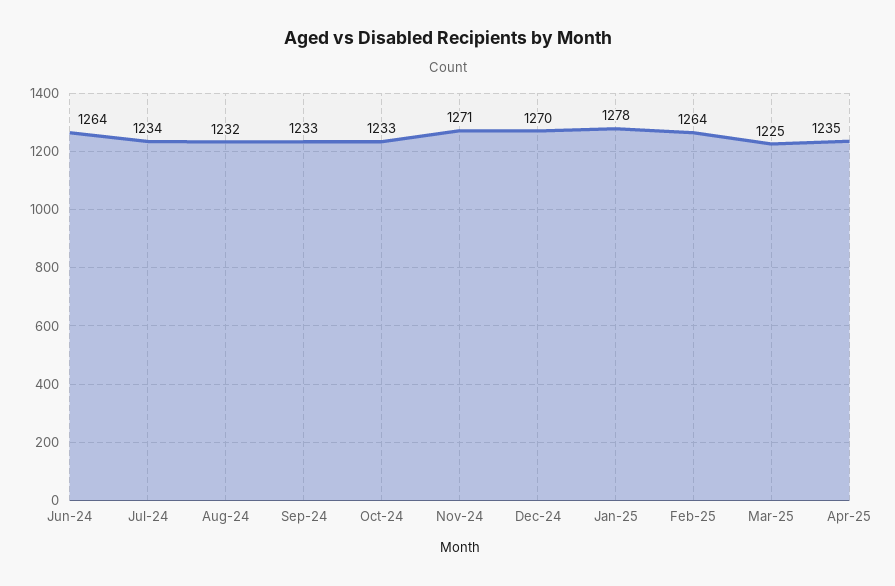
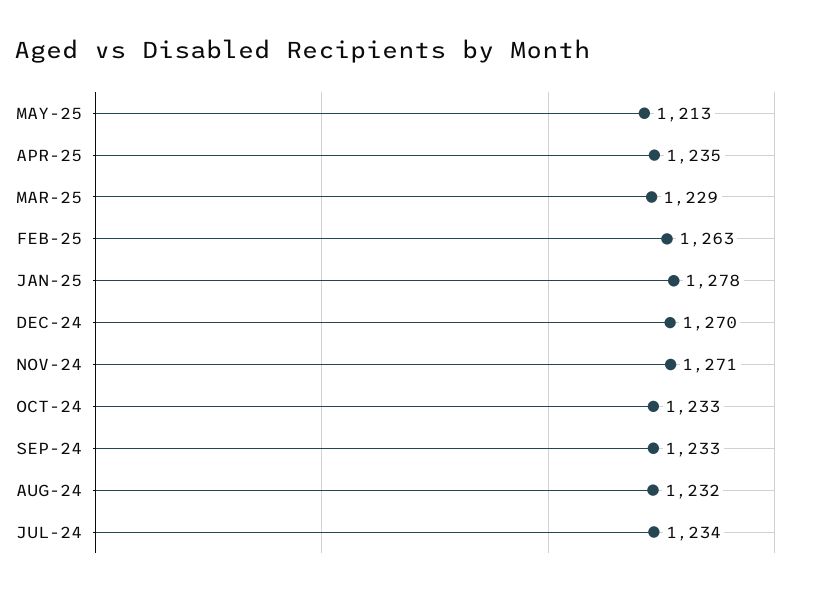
Jun-24: 1264 -> none
Feb-25: 1264 -> 1263
Mar-25: 1225 -> 1229
MAY-25: none -> 1213

